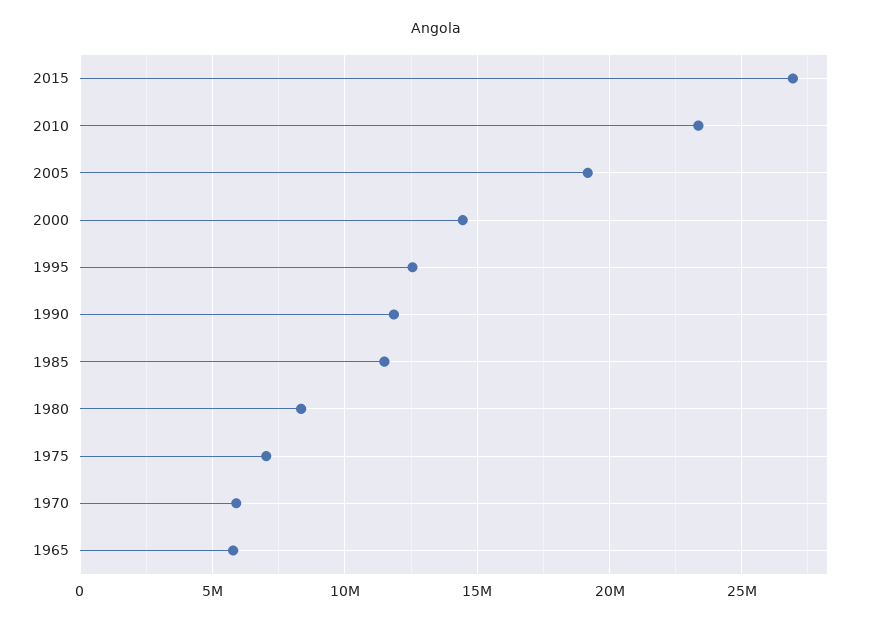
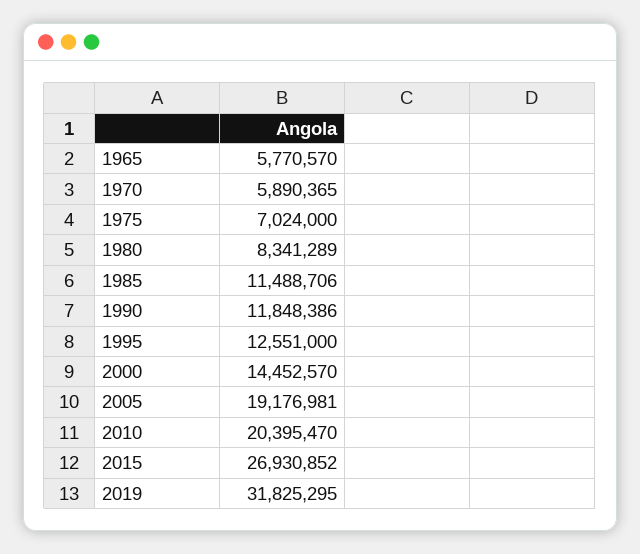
2010: 23500000 -> 20395470
2019: none -> 31825295

